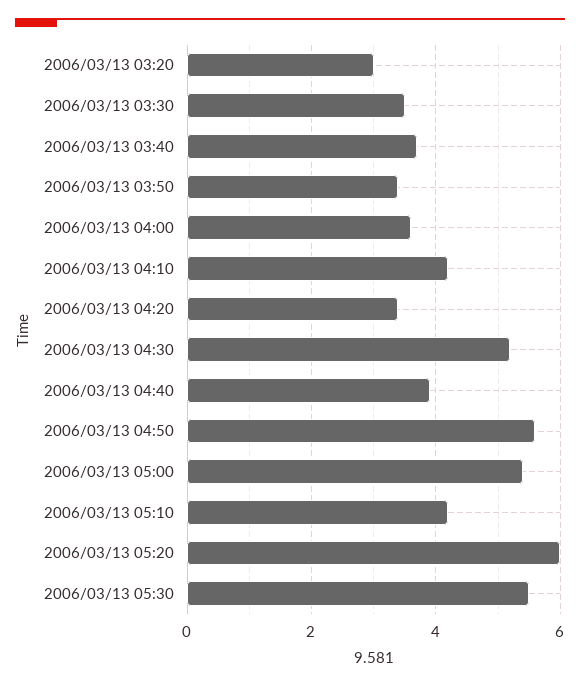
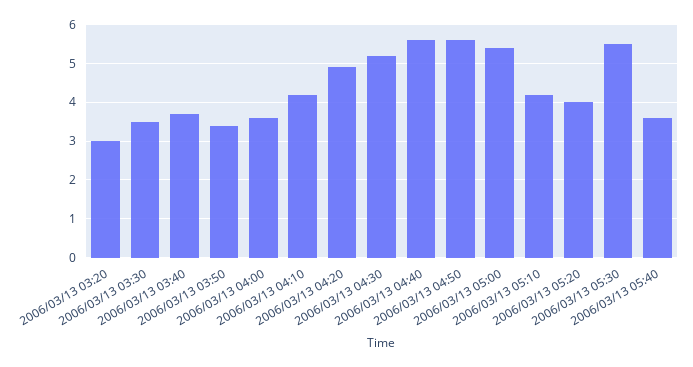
2006/03/13 04:20: 3.5 -> 5
2006/03/13 04:40: 4 -> 5.5
2006/03/13 05:20: 6 -> 4
2006/03/13 05:40: none -> 3.5

